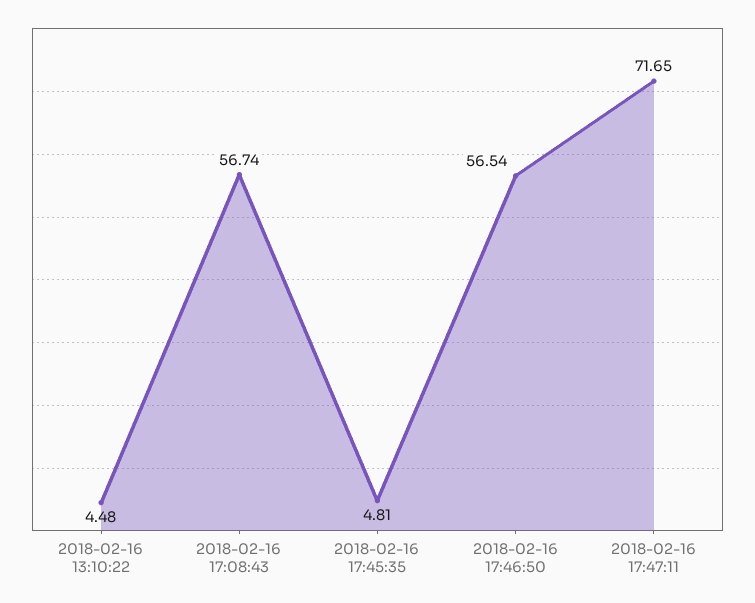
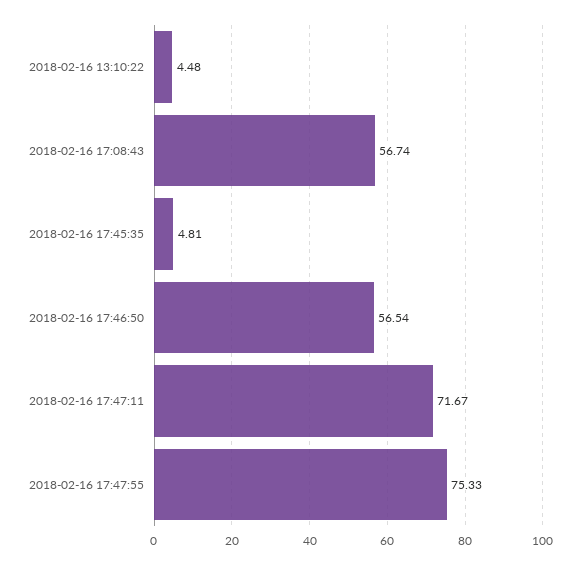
2018-02-16 17:47:11: 71.65 -> 71.67
2018-02-16 17:47:55: none -> 75.33

